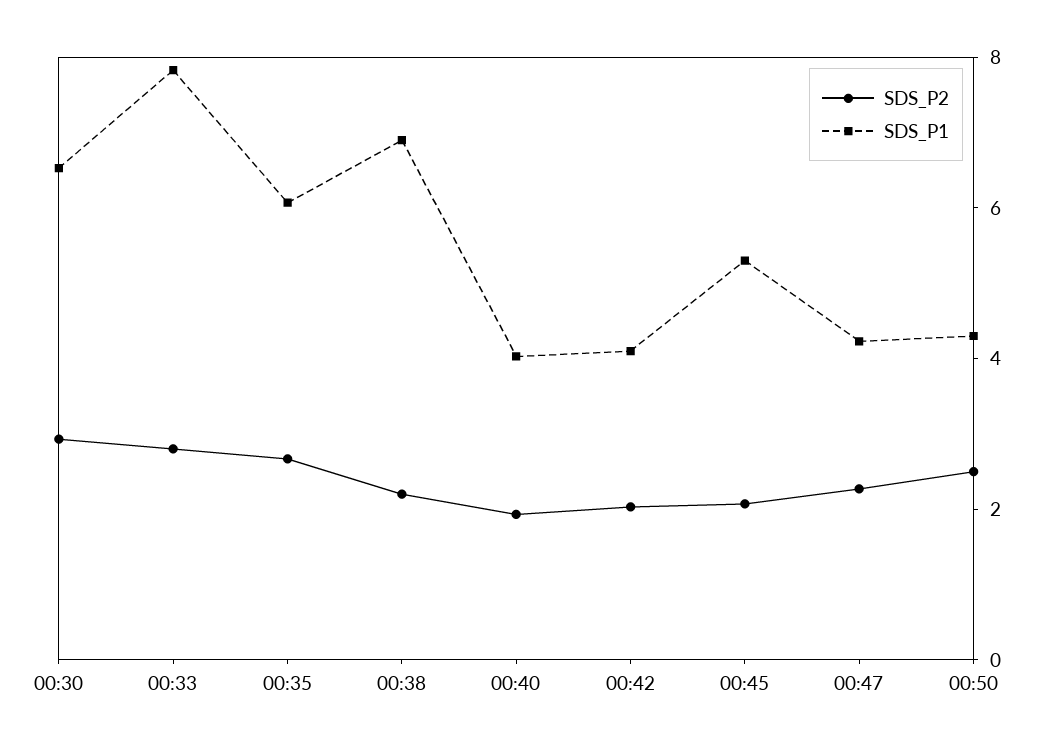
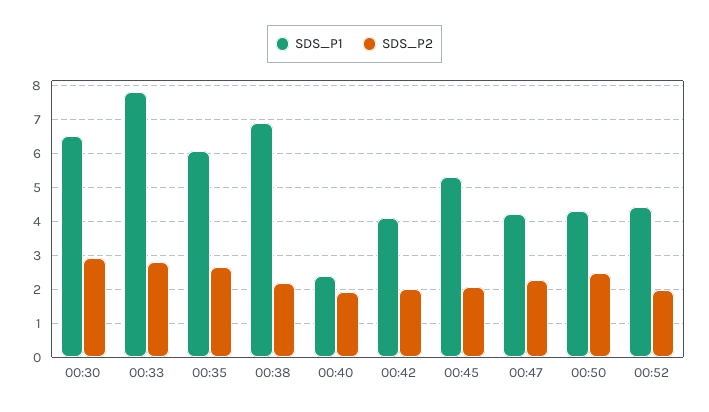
SDS_P1, 00:40: 4 -> 2.4
SDS_P1, 00:52: none -> 4.4
SDS_P2, 00:52: none -> 2

